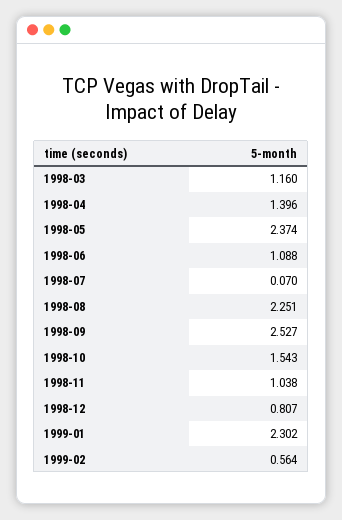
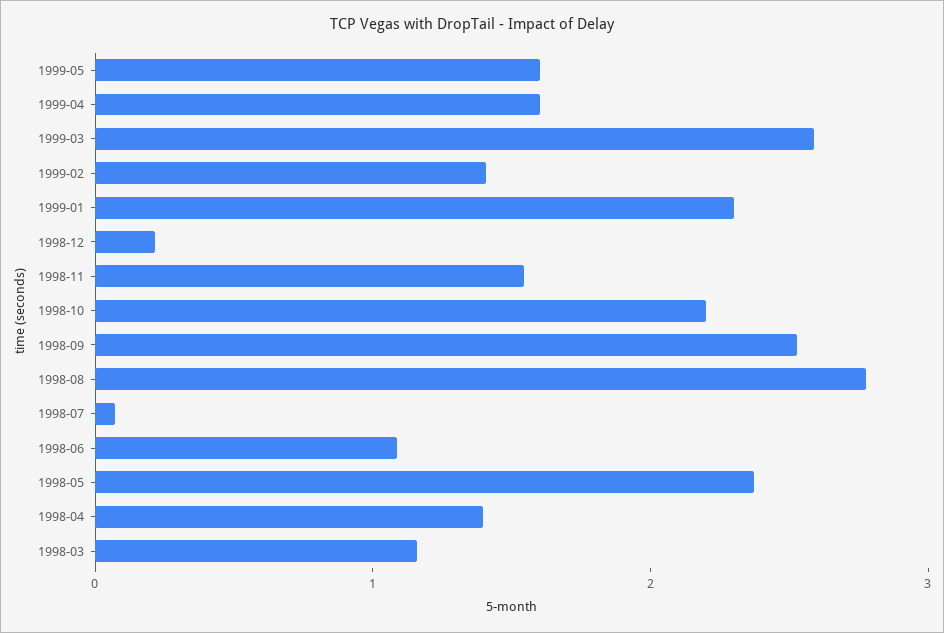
1998-08: 2.251 -> 2.8
1998-10: 1.543 -> 2.2
1998-11: 1.038 -> 1.6
1998-12: 0.807 -> 0.2
1999-02: 0.564 -> 1.4
1999-05: none -> 1.6
1999-04: none -> 1.6
1999-03: none -> 2.6

